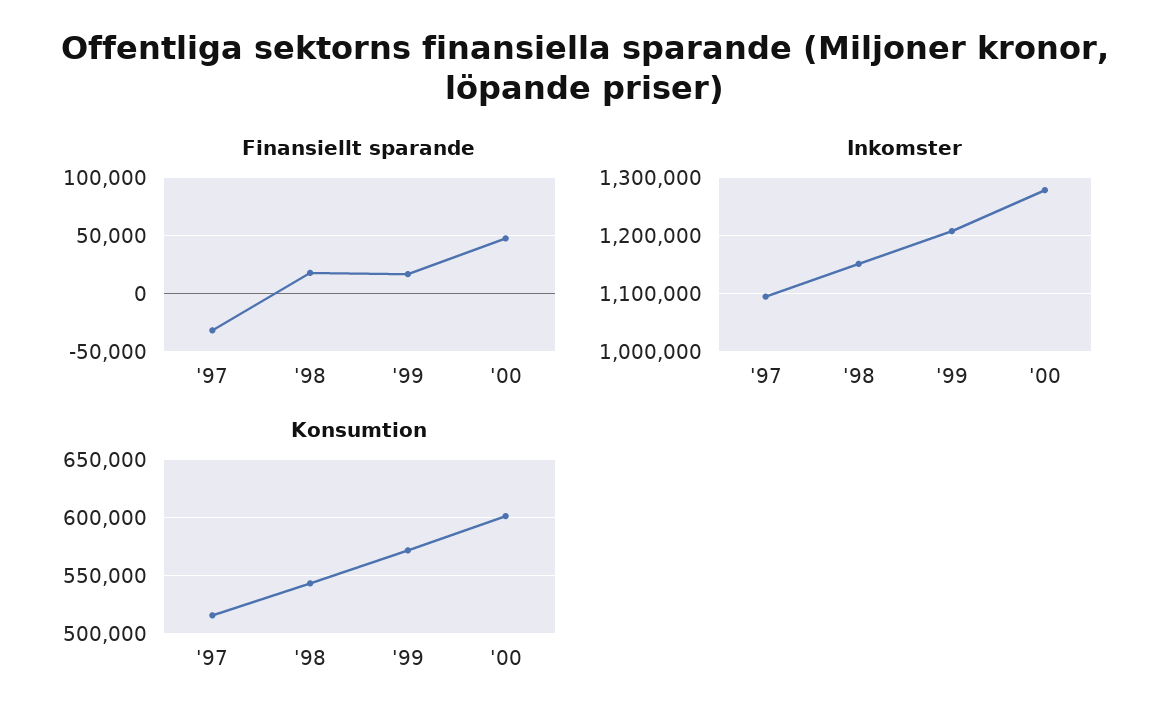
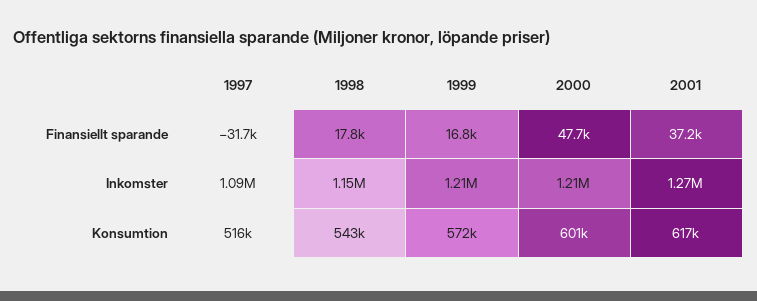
Inkomster, '00: 1280000 -> 1210000
Finansiellt sparande, 2001: none -> 37200
Inkomster, 2001: none -> 1270000
Konsumtion, 2001: none -> 617000

